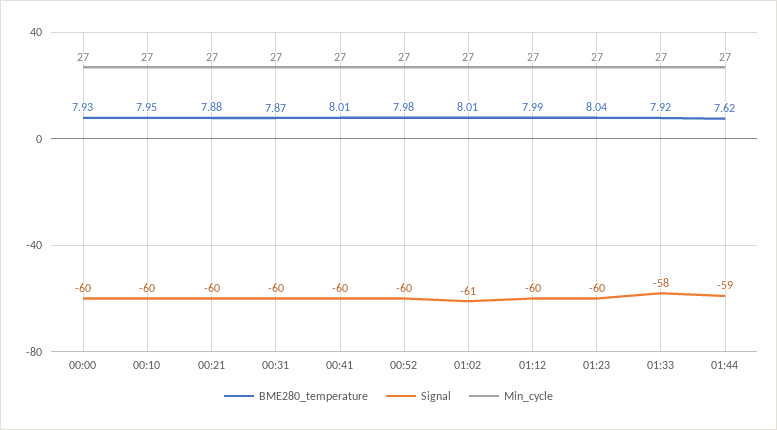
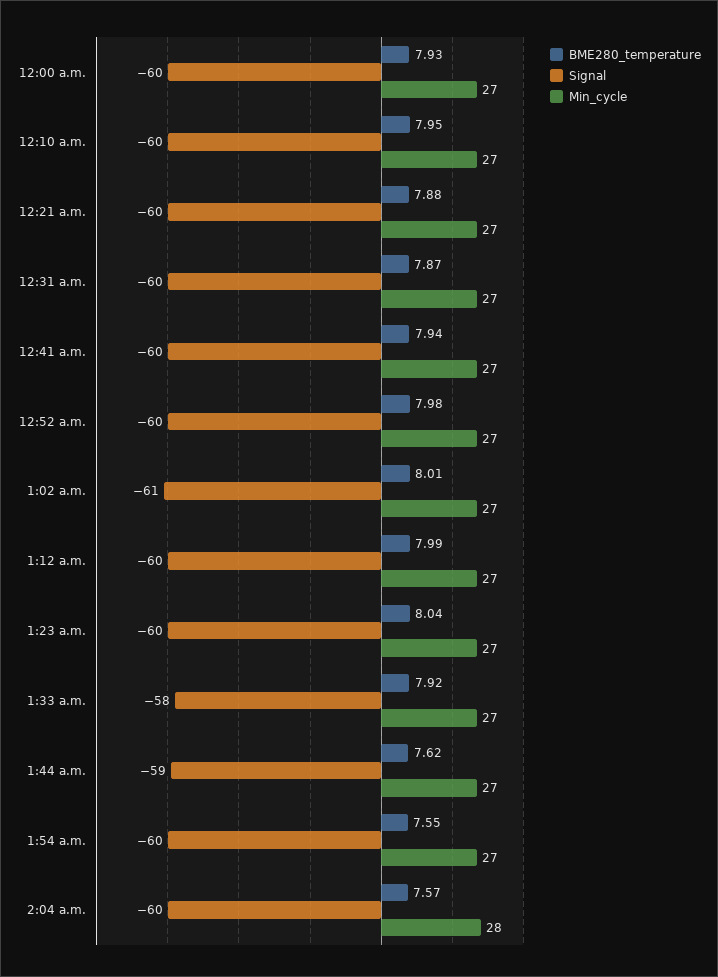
BME280_temperature, 00:41: 8.01 -> 7.94
BME280_temperature, 1:54 a.m.: none -> 7.55
Signal, 1:54 a.m.: none -> -60
Min_cycle, 1:54 a.m.: none -> 27
BME280_temperature, 2:04 a.m.: none -> 7.57
Signal, 2:04 a.m.: none -> -60
Min_cycle, 2:04 a.m.: none -> 28

